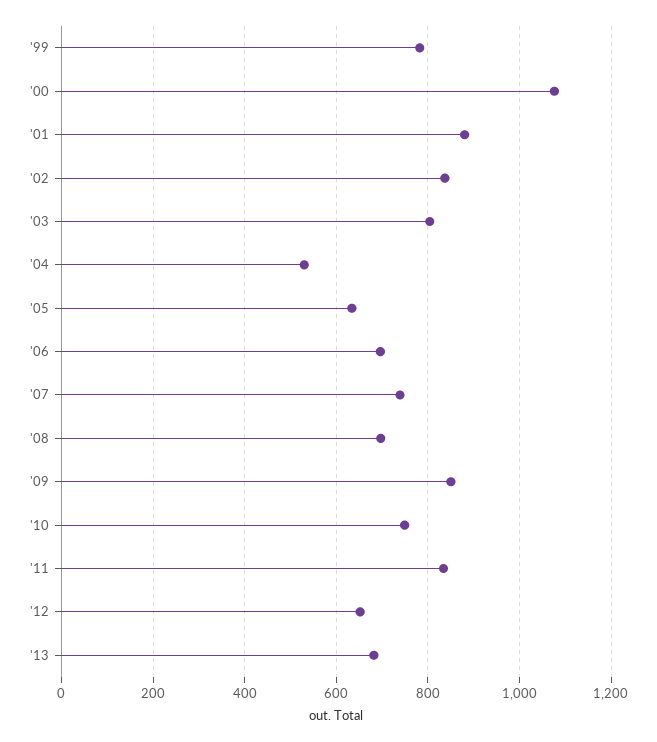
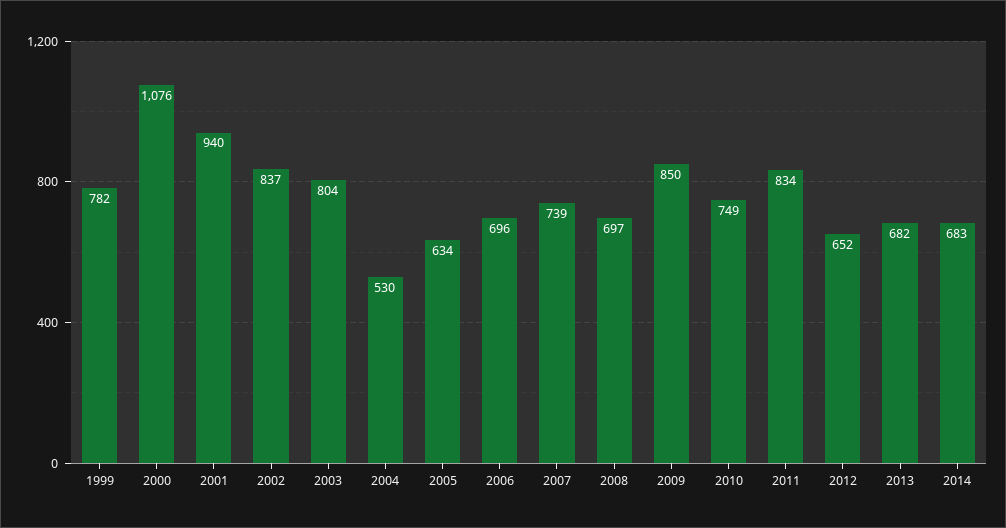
'01: 880 -> 940
2014: none -> 683

